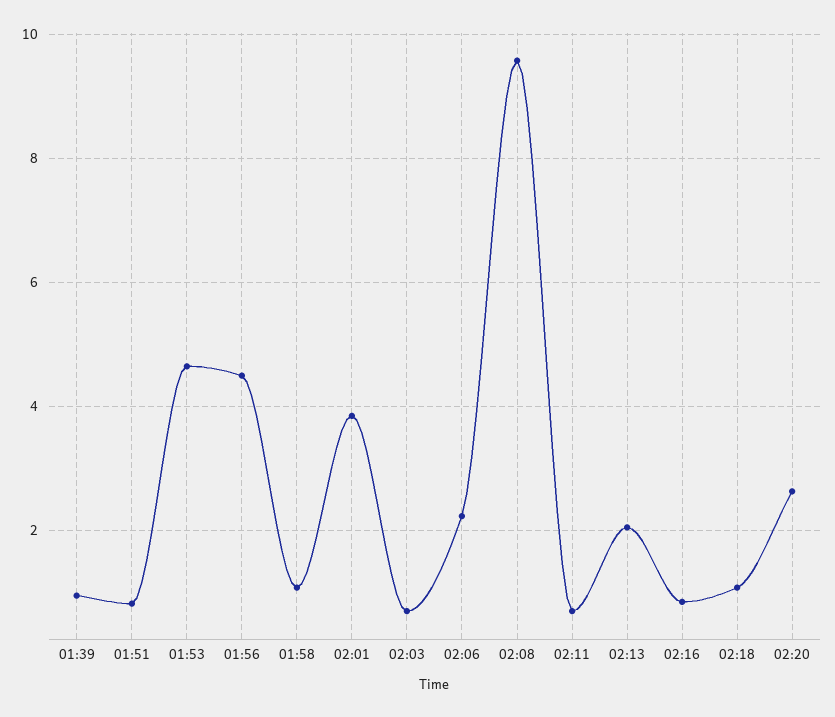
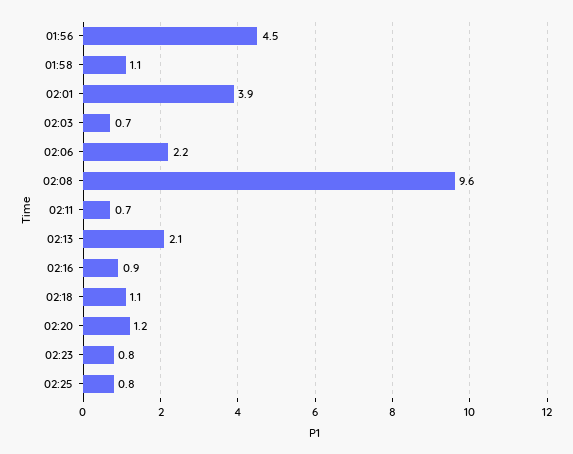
01:39: 1 -> none
01:51: 0.8 -> none
01:53: 4.6 -> none
02:20: 2.6 -> 1.2
02:23: none -> 0.8
02:25: none -> 0.8

